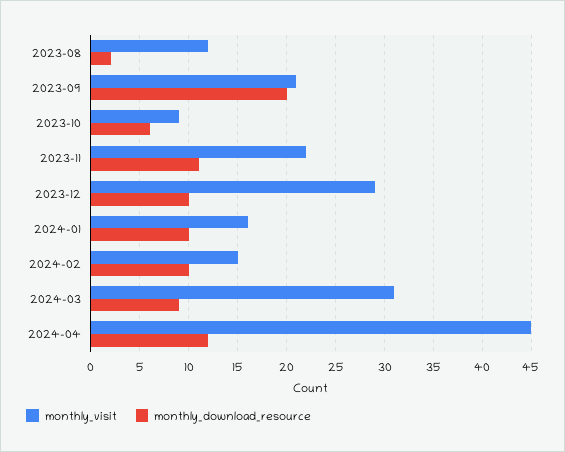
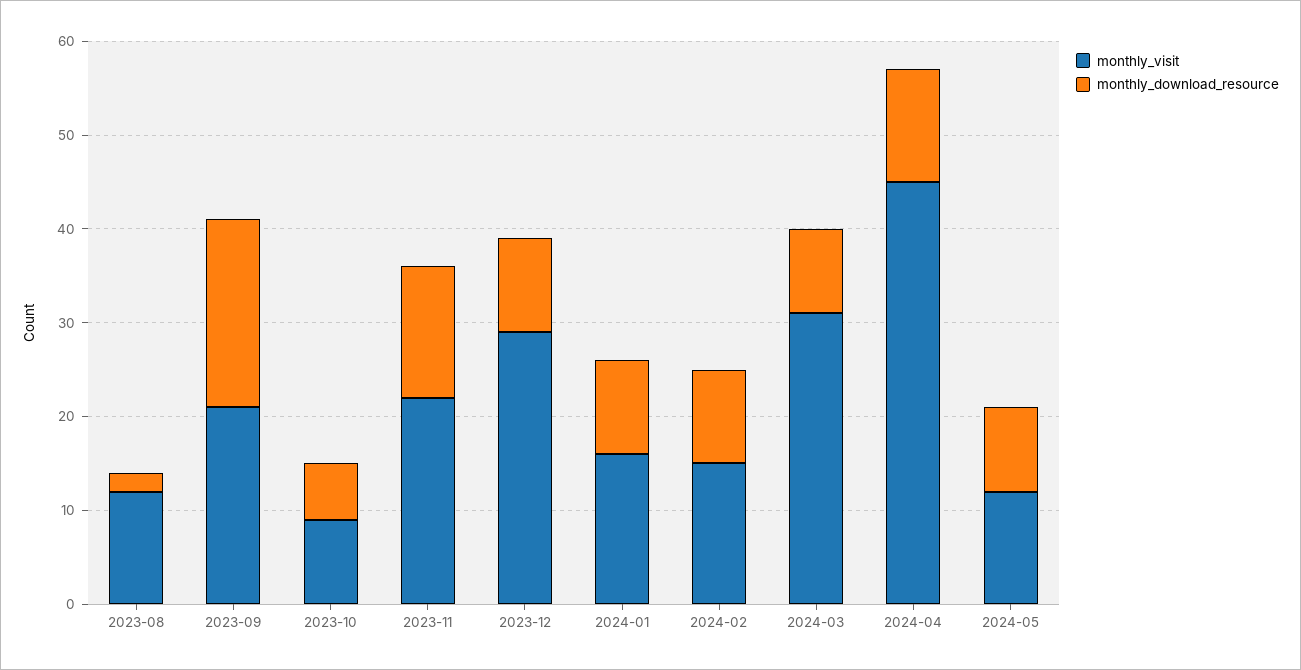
monthly_download_resource, 2023-11: 11 -> 14
monthly_visit, 2024-05: none -> 12
monthly_download_resource, 2024-05: none -> 9

